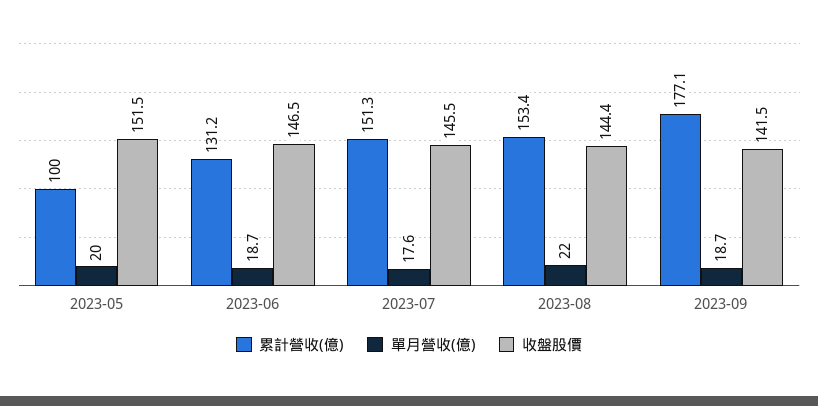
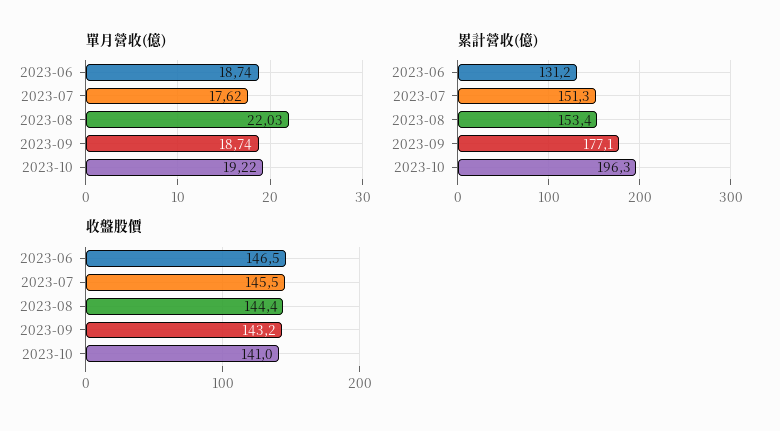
累計營收(億), 2023-05: 100 -> none
單月營收(億), 2023-05: 20 -> none
收盤股價, 2023-05: 151.5 -> none
收盤股價, 2023-09: 141.5 -> 143.2
單月營收(億), 2023-10: none -> 19.22
累計營收(億), 2023-10: none -> 196.3
收盤股價, 2023-10: none -> 141

